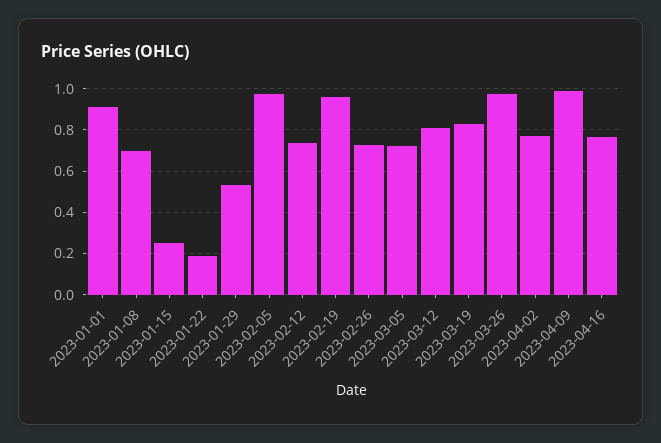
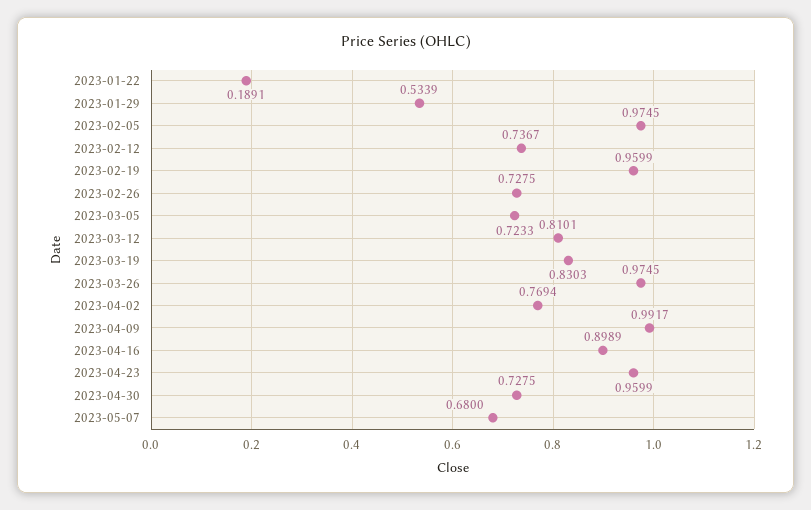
2023-01-01: 0.9 -> none
2023-01-08: 0.7 -> none
2023-01-15: 0.25 -> none
2023-04-16: 0.75 -> 0.8989
2023-04-23: none -> 0.9599
2023-04-30: none -> 0.7275
2023-05-07: none -> 0.68

